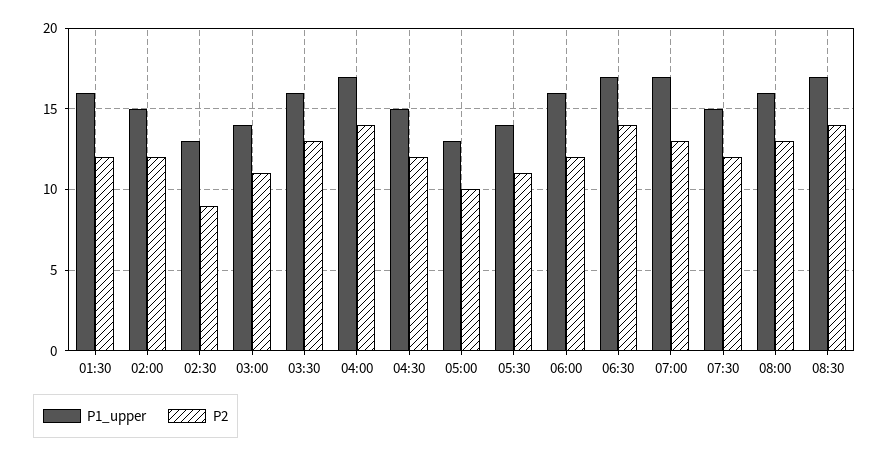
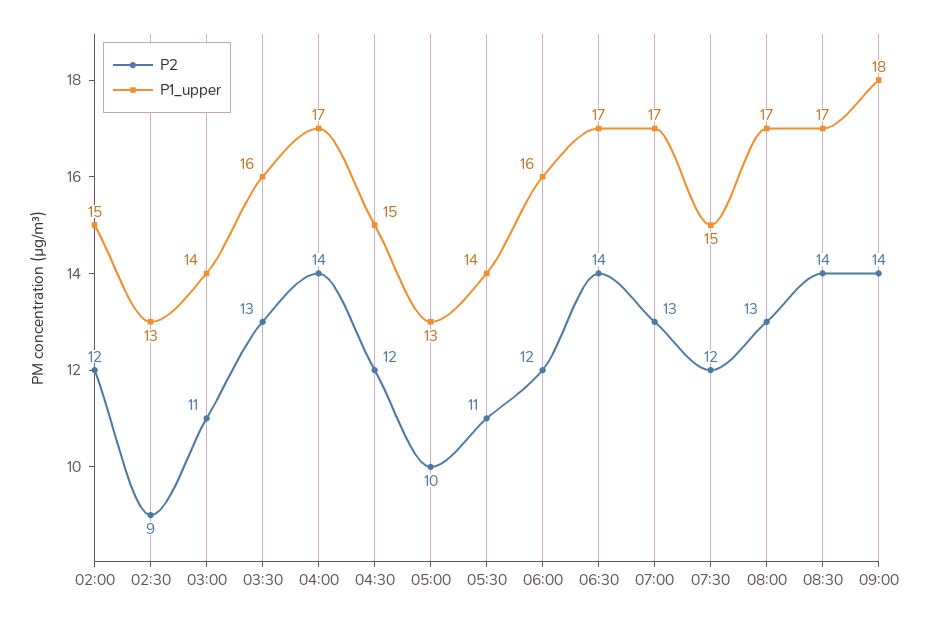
P1_upper, 01:30: 16 -> none
P2, 01:30: 12 -> none
P1_upper, 08:00: 16 -> 17
P2, 09:00: none -> 14
P1_upper, 09:00: none -> 18

